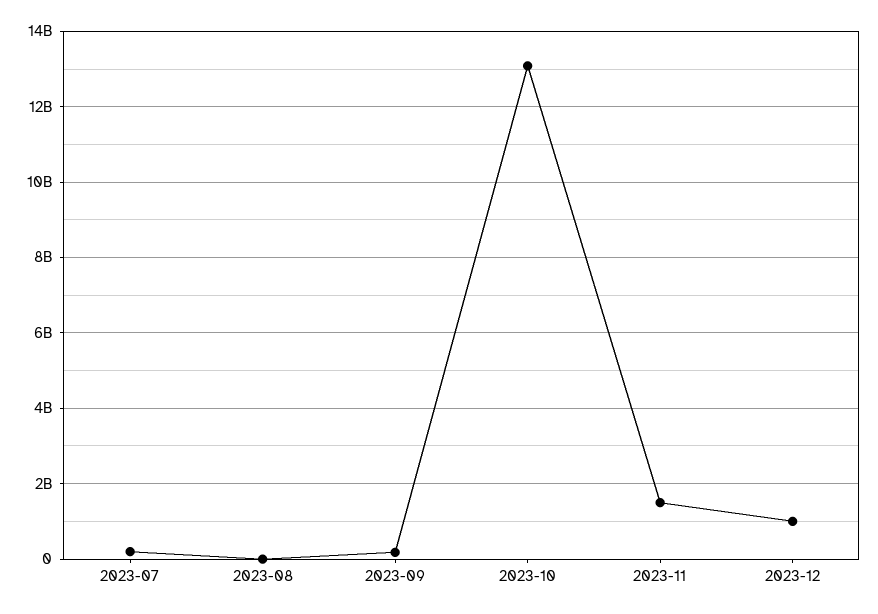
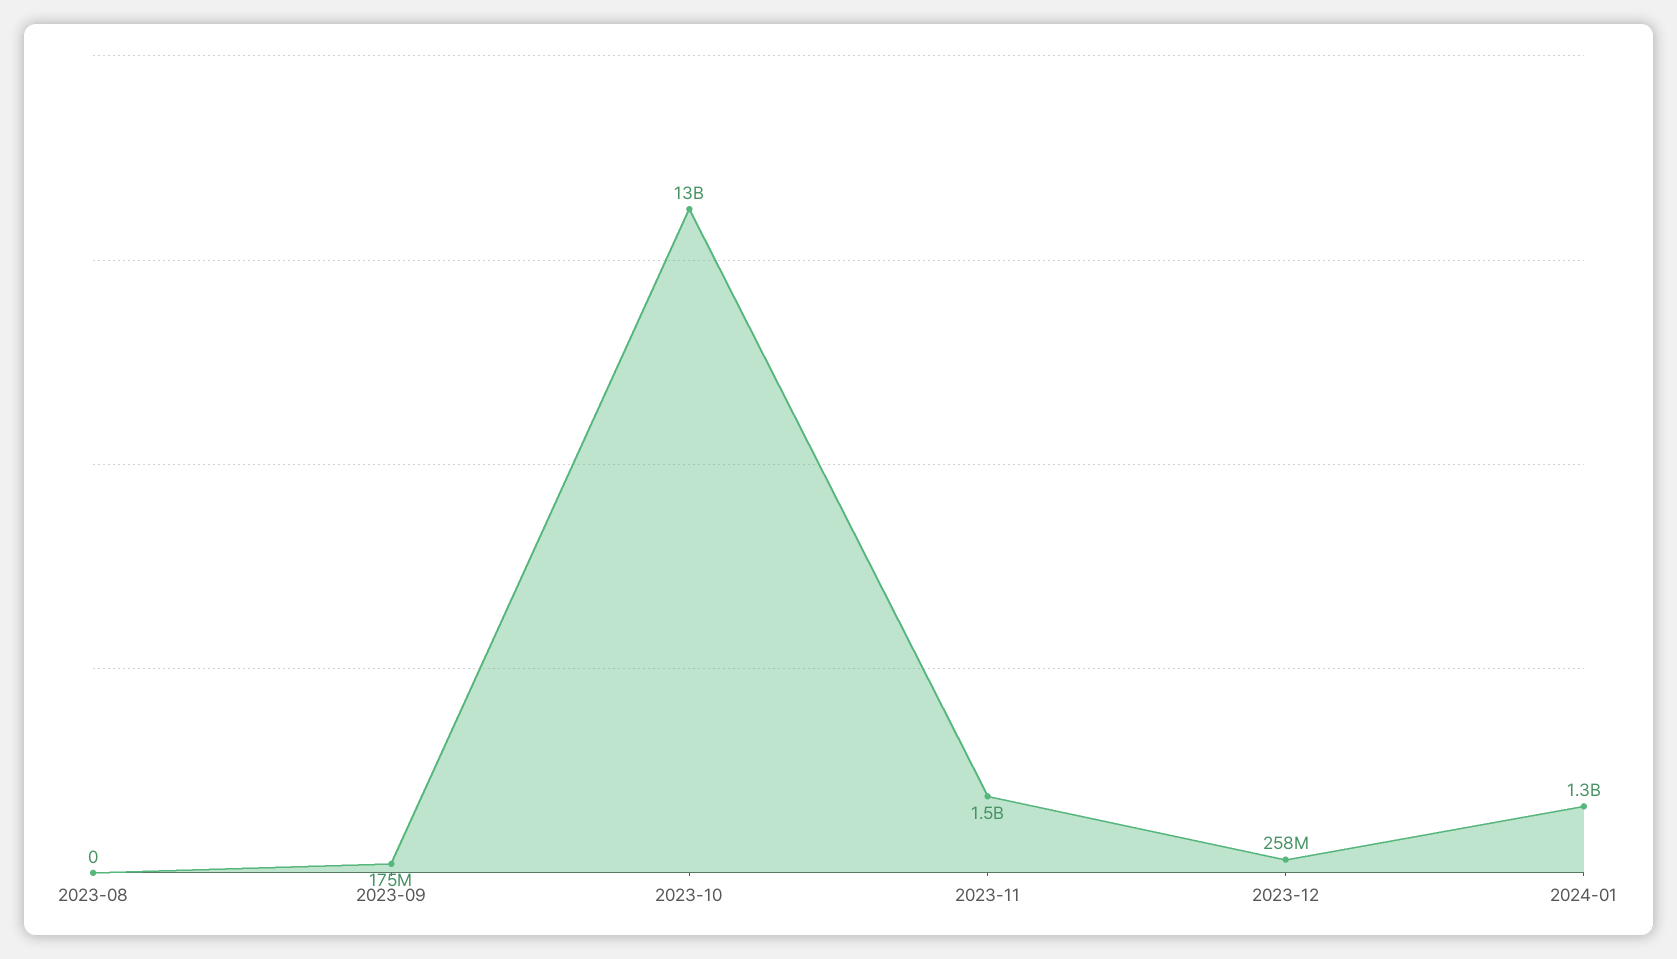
2023-07: 200000000 -> none
2023-12: 1000000000 -> 258000000
2024-01: none -> 1300000000

